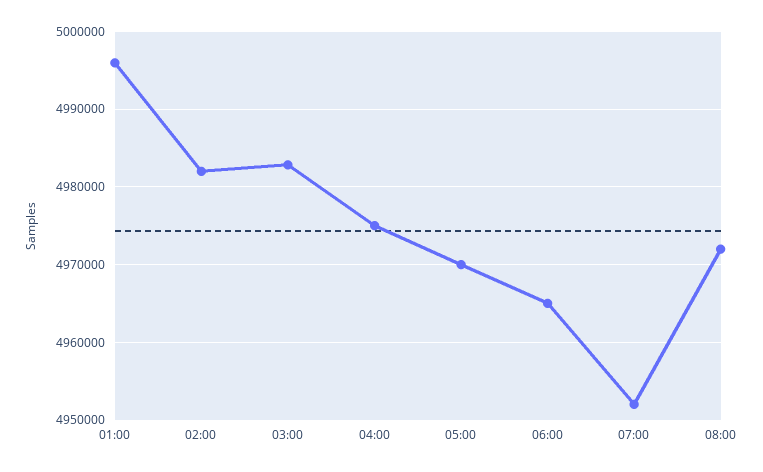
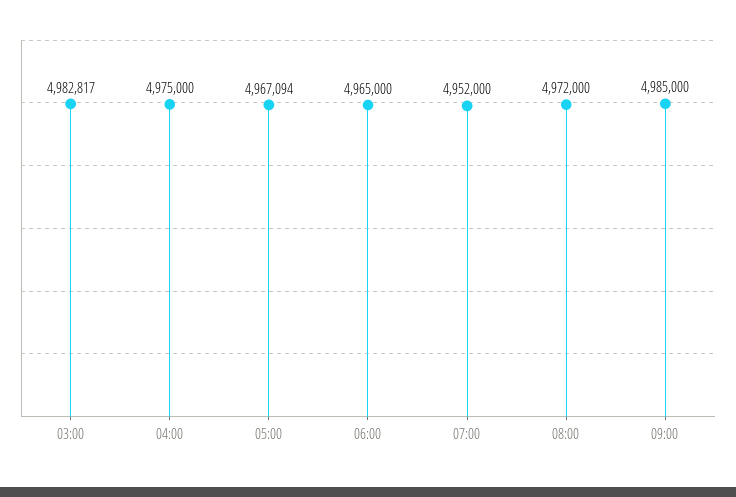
01:00: 4996000 -> none
02:00: 4982000 -> none
05:00: 4970000 -> 4967094
09:00: none -> 4985000

